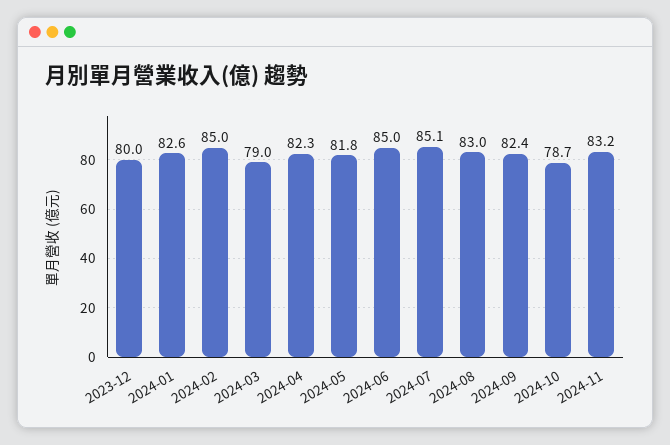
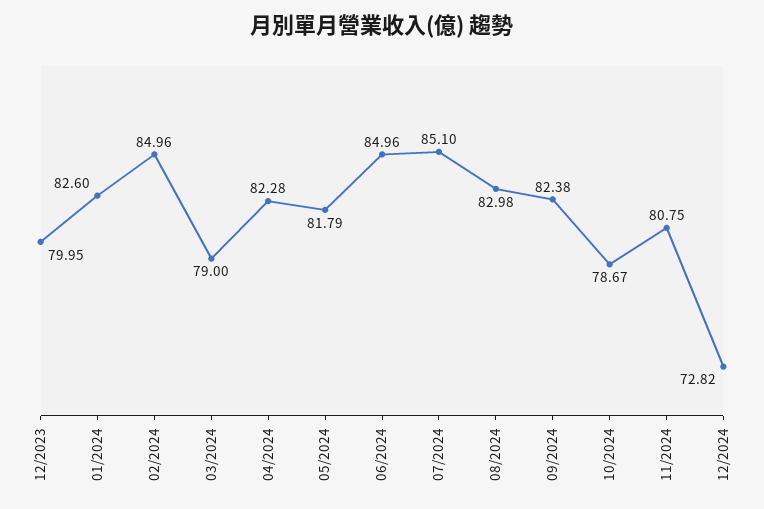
2024-11: 83.2 -> 80.75
12/2024: none -> 72.82

